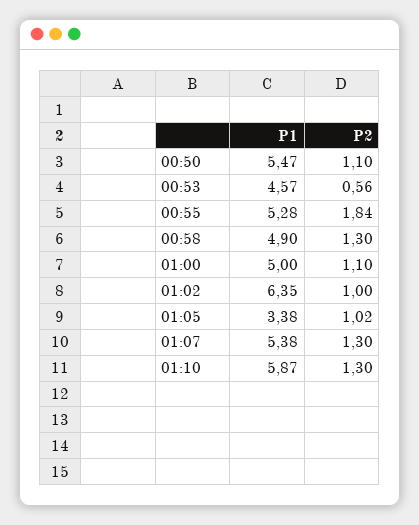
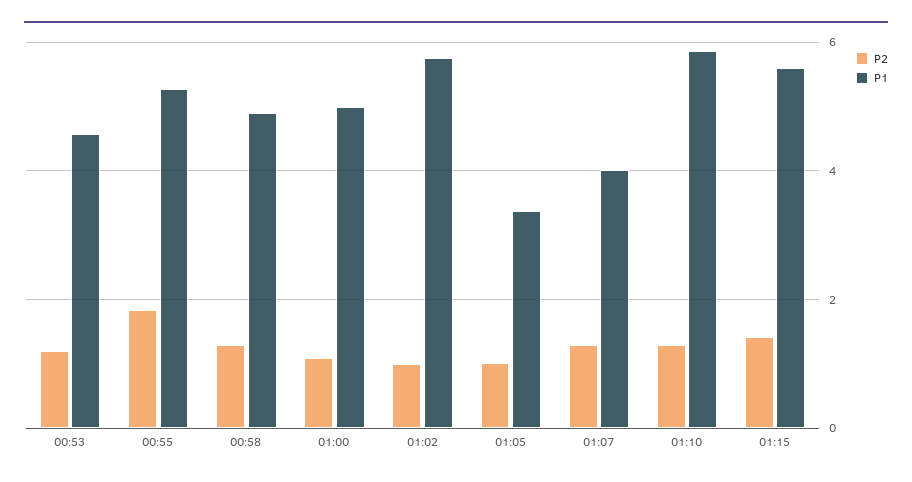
P1, 00:50: 5.47 -> none
P2, 00:50: 1.1 -> none
P2, 00:53: 0.56 -> 1.2
P1, 01:02: 6.35 -> 5.8
P1, 01:07: 5.38 -> 4
P2, 01:15: none -> 1.4
P1, 01:15: none -> 5.6

